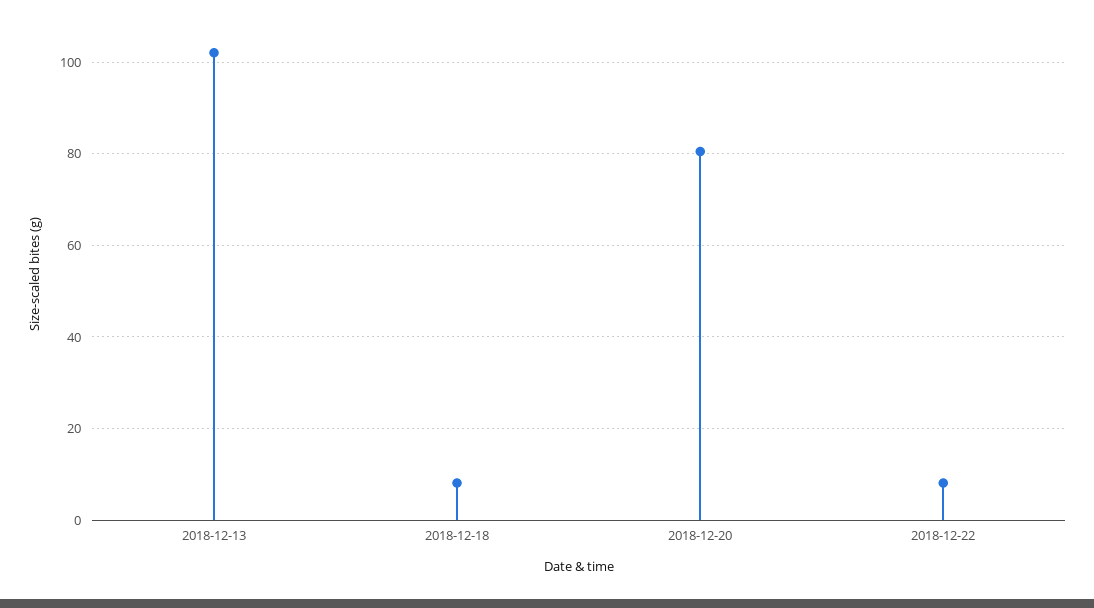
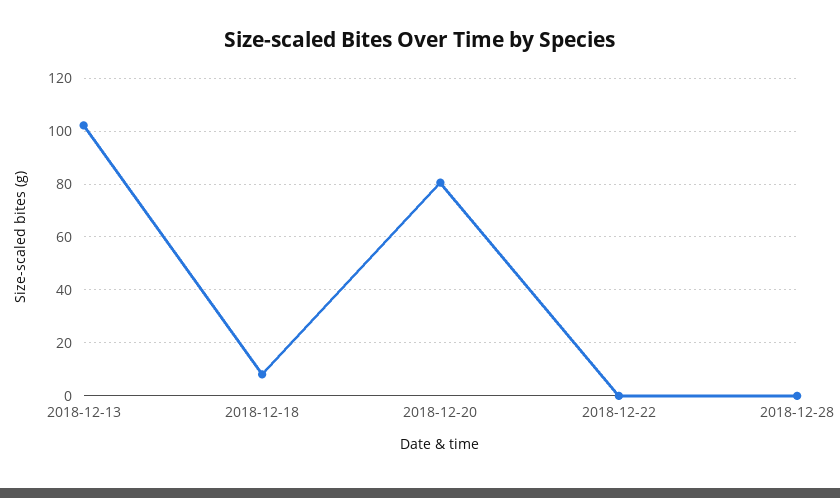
2018-12-22: 8 -> 0
2018-12-28: none -> 0

